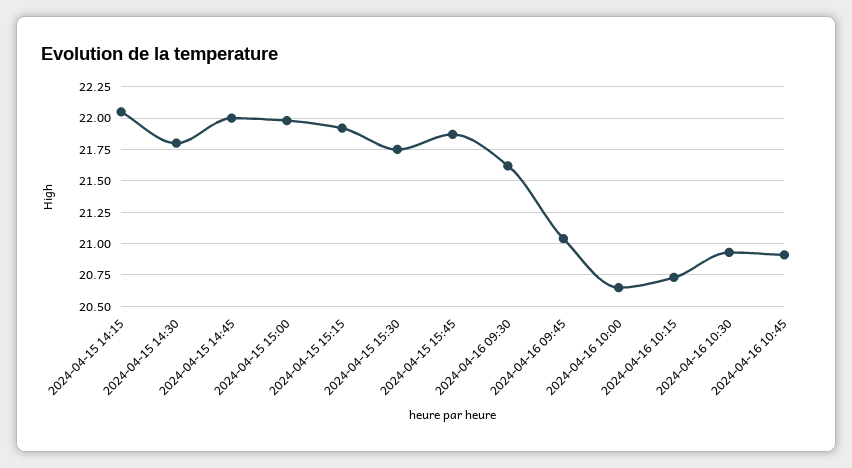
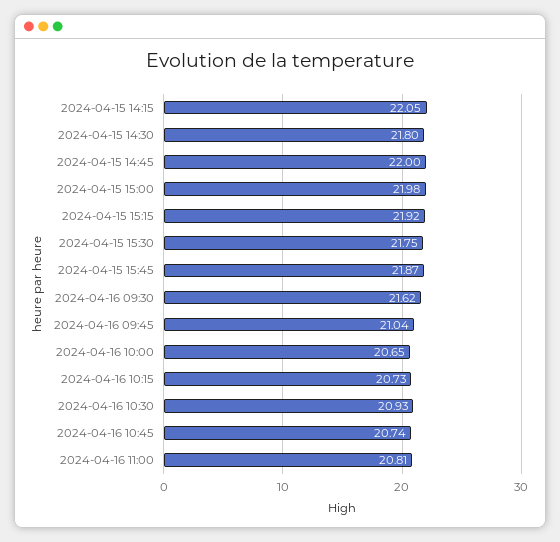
2024-04-16 10:45: 20.9 -> 20.74
2024-04-16 11:00: none -> 20.81

